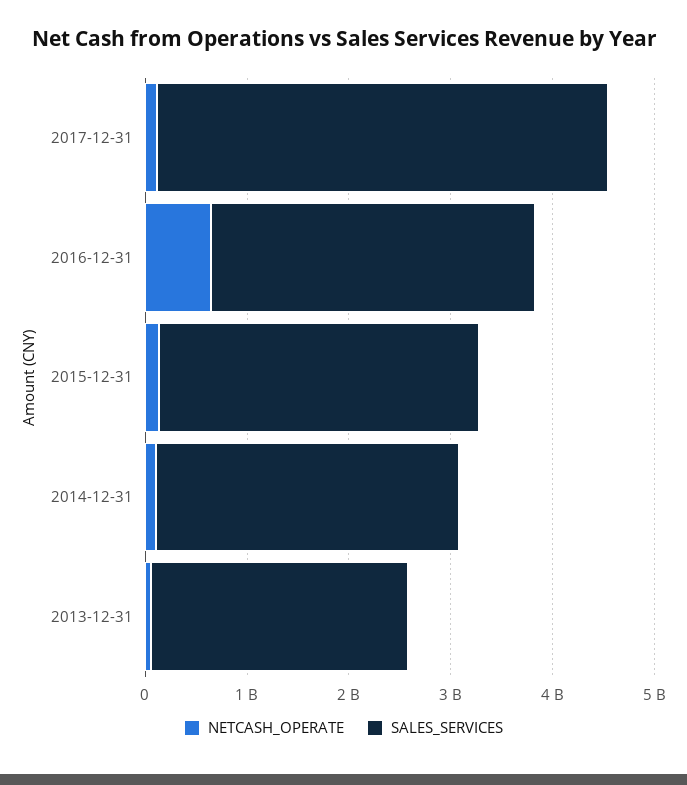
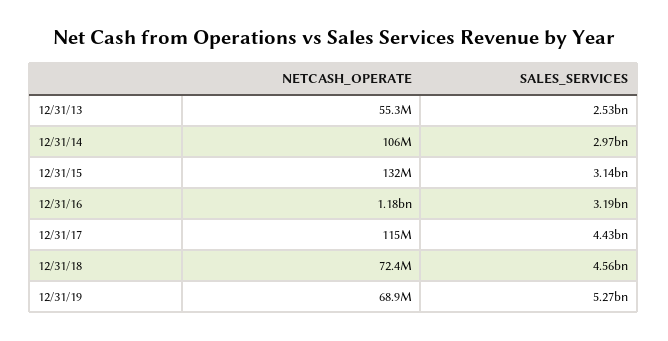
NETCASH_OPERATE, 2016-12-31: 600000000 -> 1180000000
NETCASH_OPERATE, 12/31/18: none -> 72400000
SALES_SERVICES, 12/31/18: none -> 4560000000
NETCASH_OPERATE, 12/31/19: none -> 68900000
SALES_SERVICES, 12/31/19: none -> 5270000000

